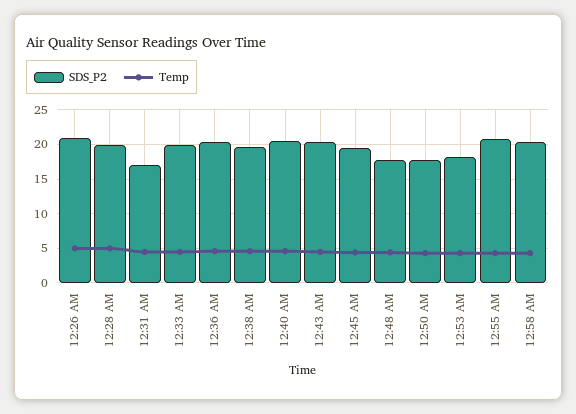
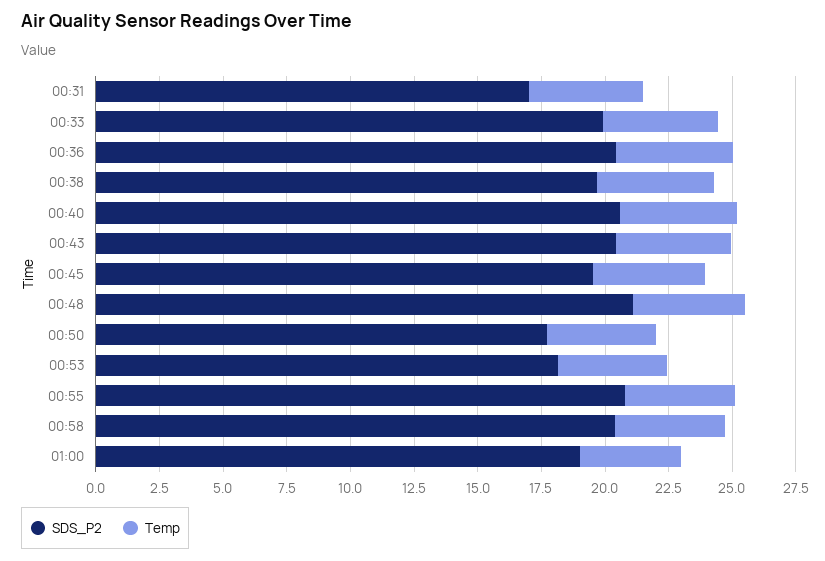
SDS_P2, 12:26 AM: 21 -> none
Temp, 12:26 AM: 5 -> none
SDS_P2, 12:28 AM: 20 -> none
Temp, 12:28 AM: 5 -> none
SDS_P2, 12:48 AM: 18 -> 21
SDS_P2, 01:00: none -> 19
Temp, 01:00: none -> 4

